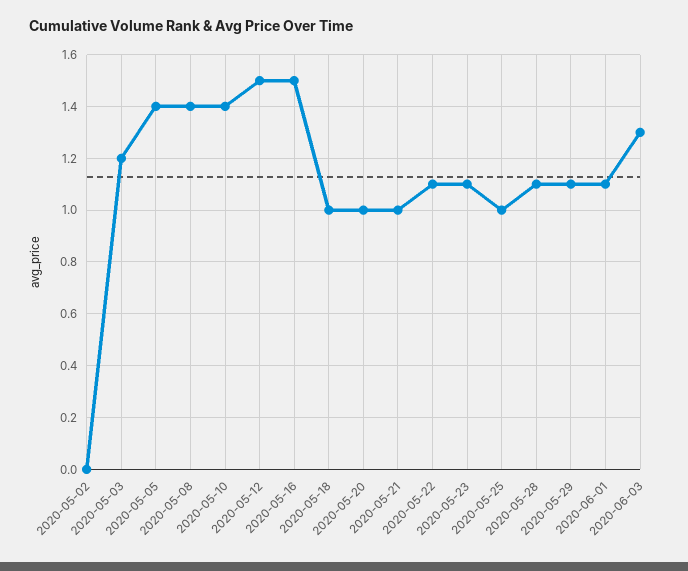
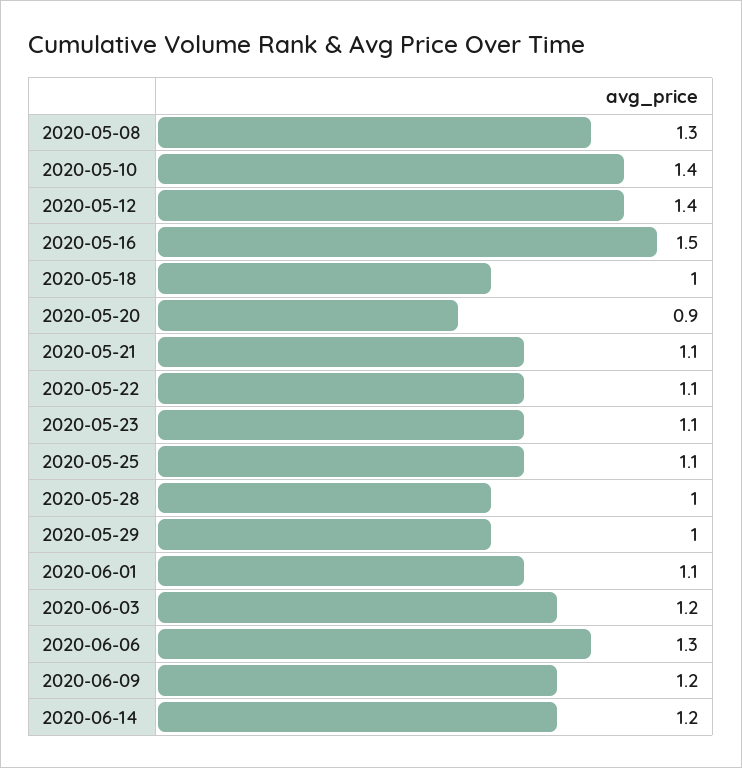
2020-05-02: 0 -> none
2020-05-03: 1.2 -> none
2020-05-05: 1.4 -> none
2020-05-08: 1.4 -> 1.3
2020-05-12: 1.5 -> 1.4
2020-05-20: 1 -> 0.9
2020-05-21: 1 -> 1.1
2020-05-25: 1 -> 1.1
2020-05-28: 1.1 -> 1
2020-05-29: 1.1 -> 1
2020-06-03: 1.3 -> 1.2
2020-06-06: none -> 1.3
2020-06-09: none -> 1.2
2020-06-14: none -> 1.2

